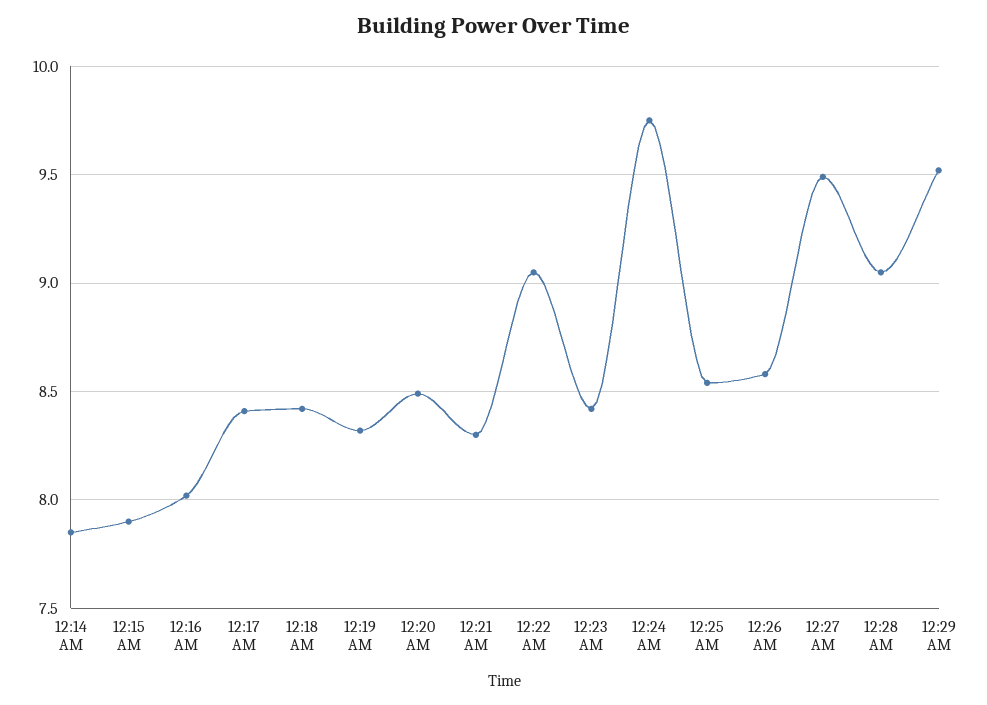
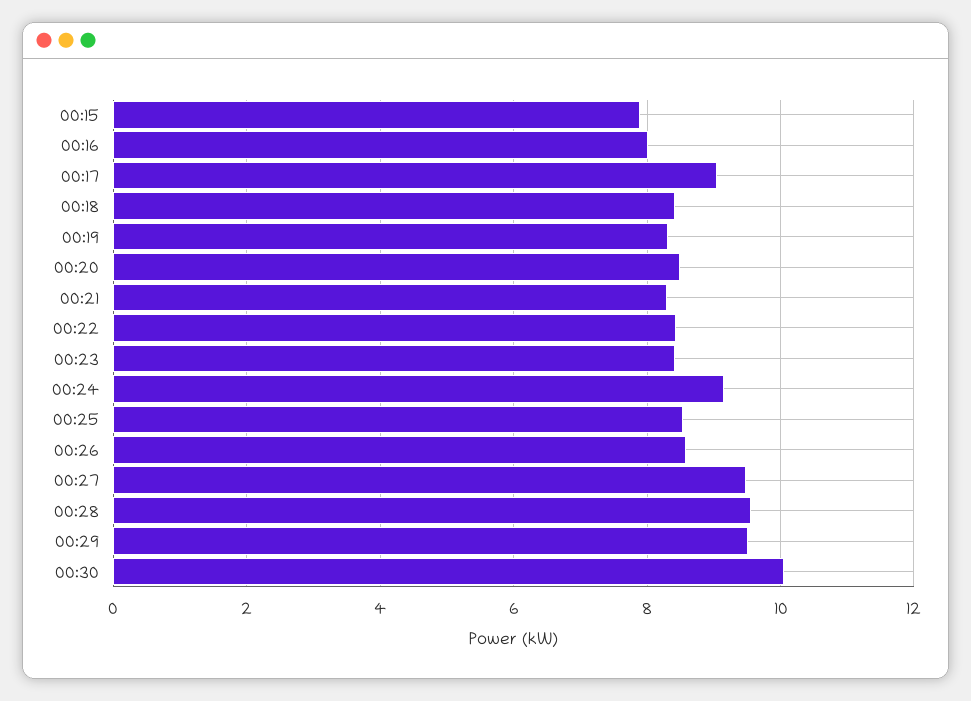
12:14 AM: 7.85 -> none
12:17 AM: 8.4 -> 9
12:22 AM: 9.05 -> 8.4
12:24 AM: 9.75 -> 9.2
12:28 AM: 9.05 -> 9.6
00:30: none -> 10

